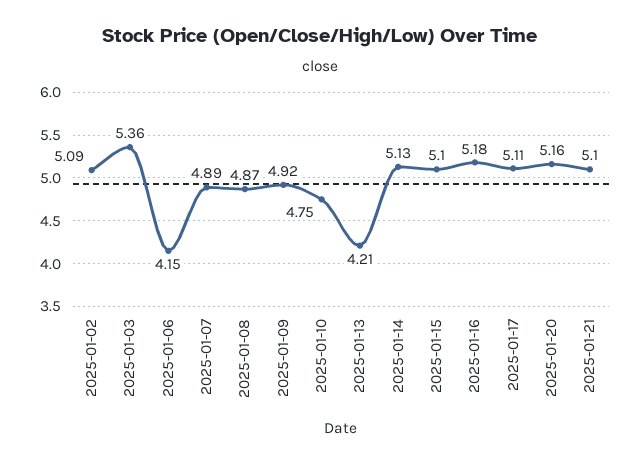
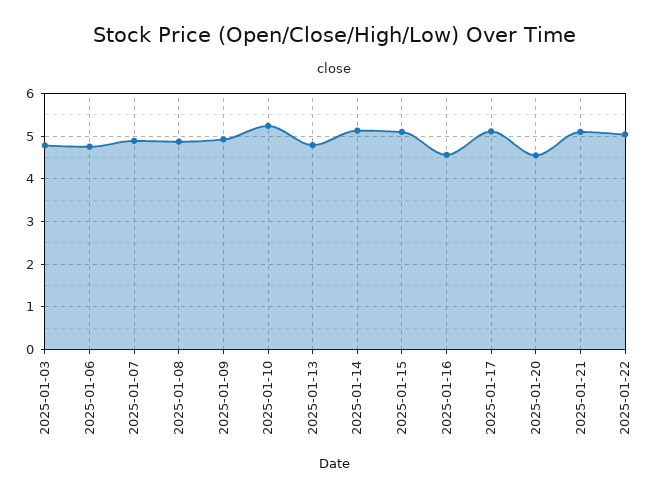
2025-01-02: 5.09 -> none
2025-01-03: 5.36 -> 4.8
2025-01-06: 4.15 -> 4.8
2025-01-10: 4.75 -> 5.2
2025-01-13: 4.21 -> 4.8
2025-01-16: 5.18 -> 4.6
2025-01-20: 5.16 -> 4.6
2025-01-22: none -> 5

